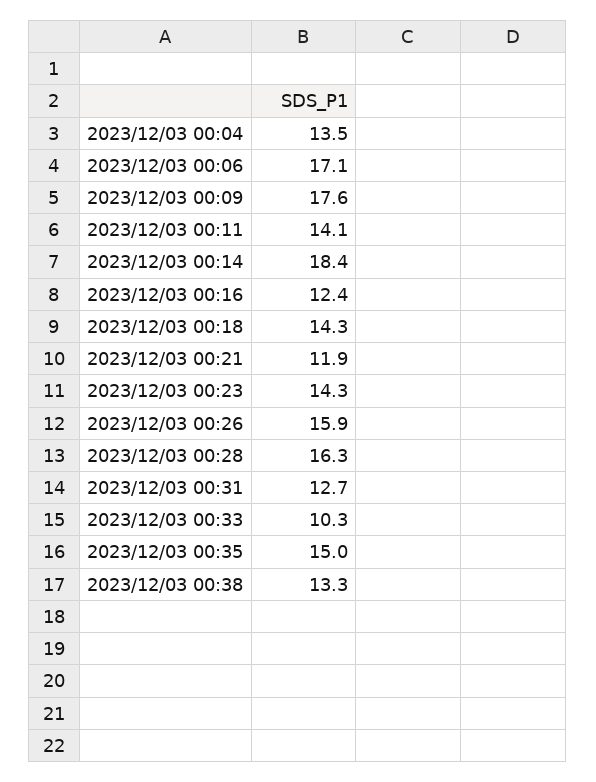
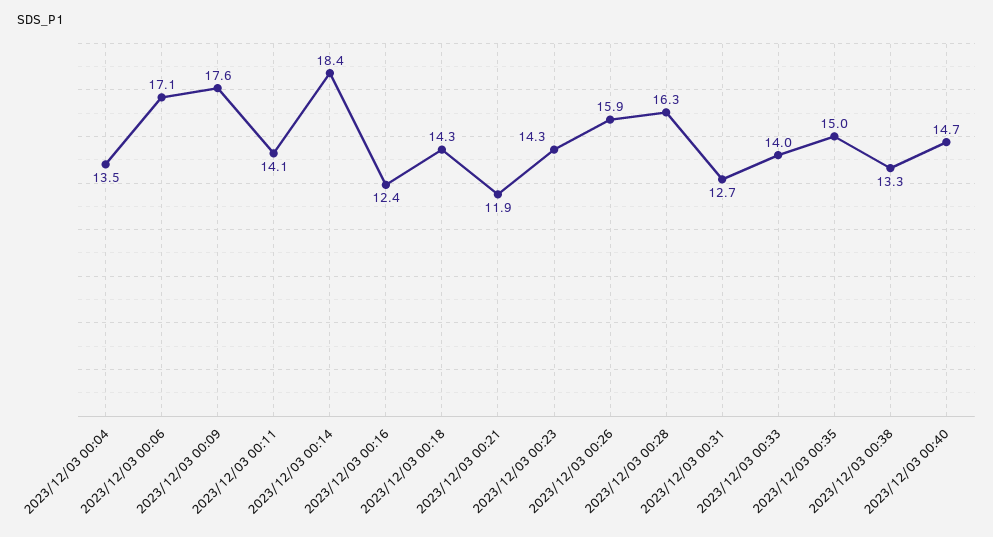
2023/12/03 00:33: 10.3 -> 14
2023/12/03 00:40: none -> 14.7

